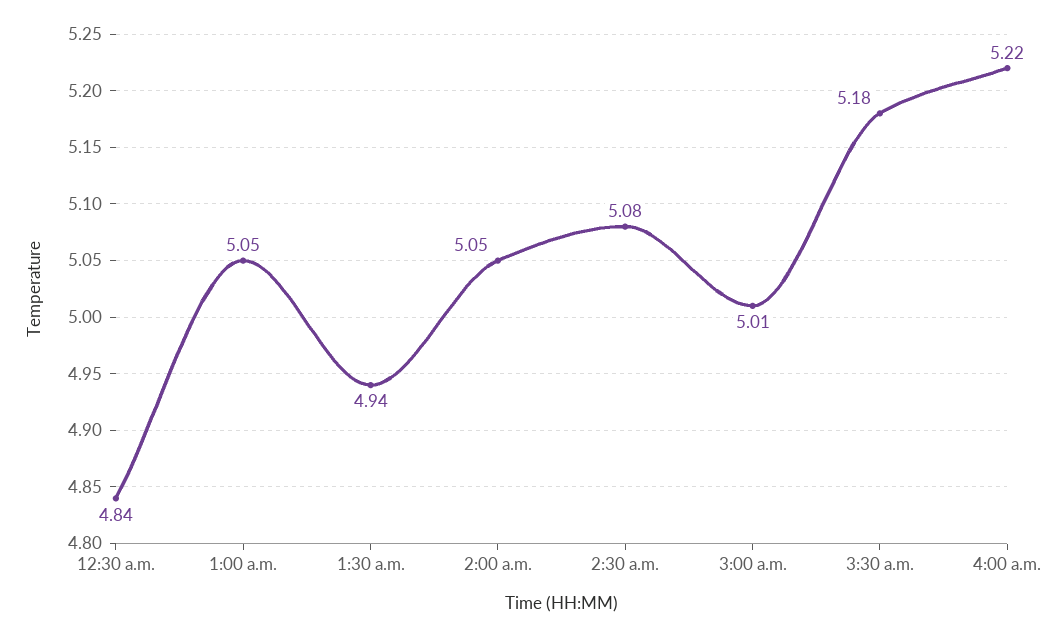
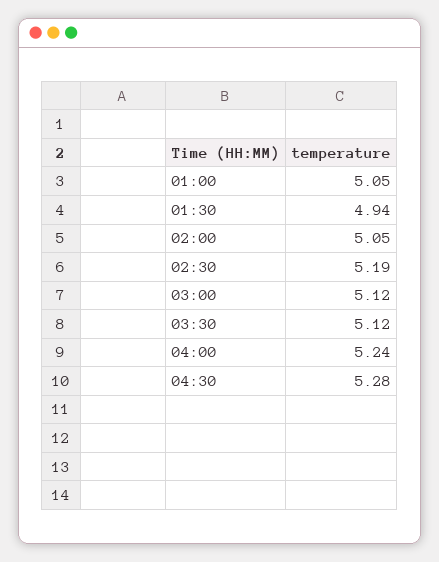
12:30 a.m.: 4.84 -> none
2:30 a.m.: 5.08 -> 5.19
3:00 a.m.: 5.01 -> 5.12
3:30 a.m.: 5.18 -> 5.12
4:00 a.m.: 5.22 -> 5.24
04:30: none -> 5.28

